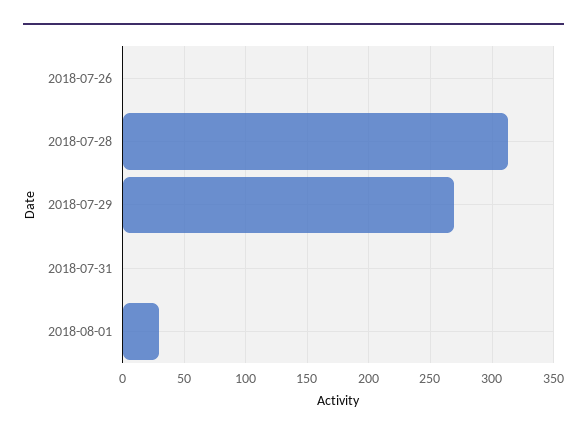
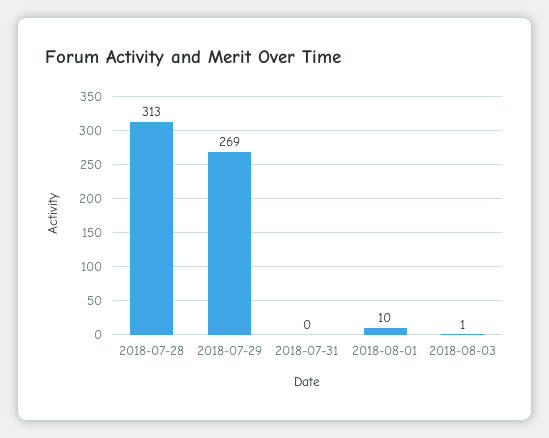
2018-07-26: 0 -> none
2018-08-01: 30 -> 10
2018-08-03: none -> 1

